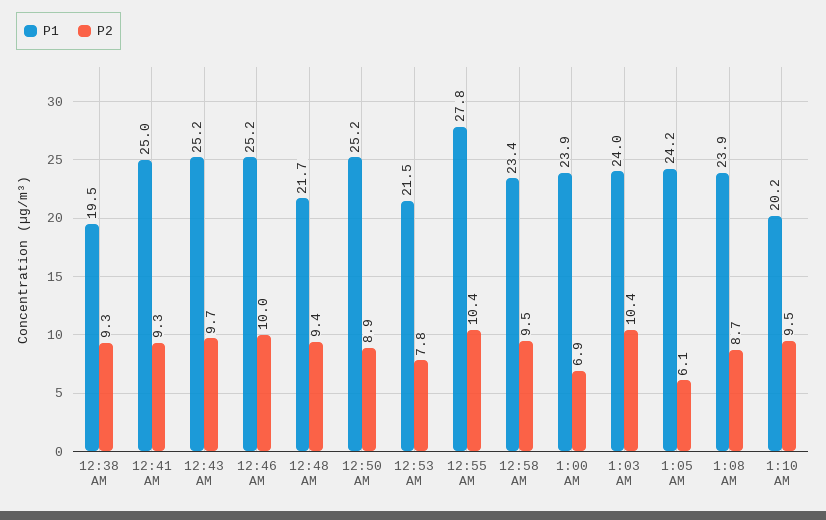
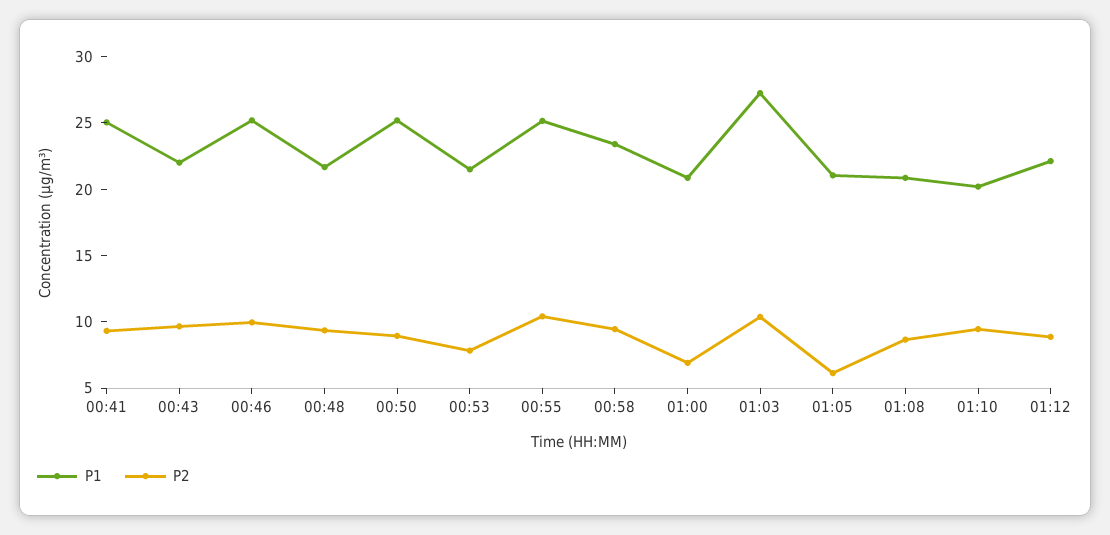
P1, 12:38 AM: 19.5 -> none
P2, 12:38 AM: 9.3 -> none
P1, 12:43 AM: 25.2 -> 22
P1, 12:55 AM: 27.8 -> 25
P1, 1:00 AM: 23.9 -> 21
P1, 1:03 AM: 24 -> 27
P1, 1:05 AM: 24.2 -> 21
P1, 1:08 AM: 23.9 -> 21
P1, 01:12: none -> 22
P2, 01:12: none -> 9

